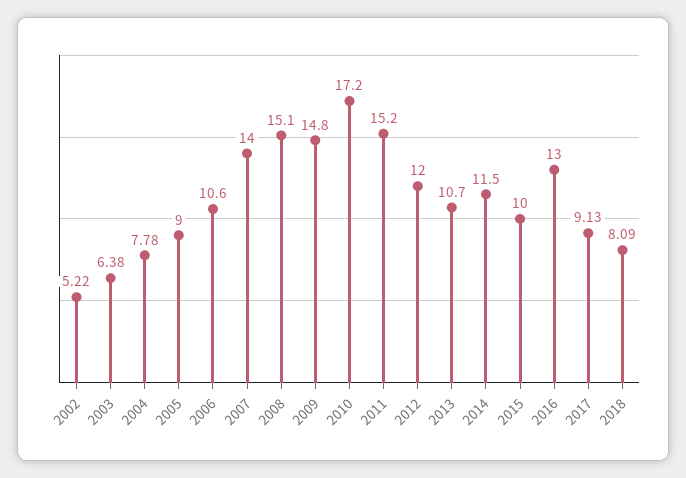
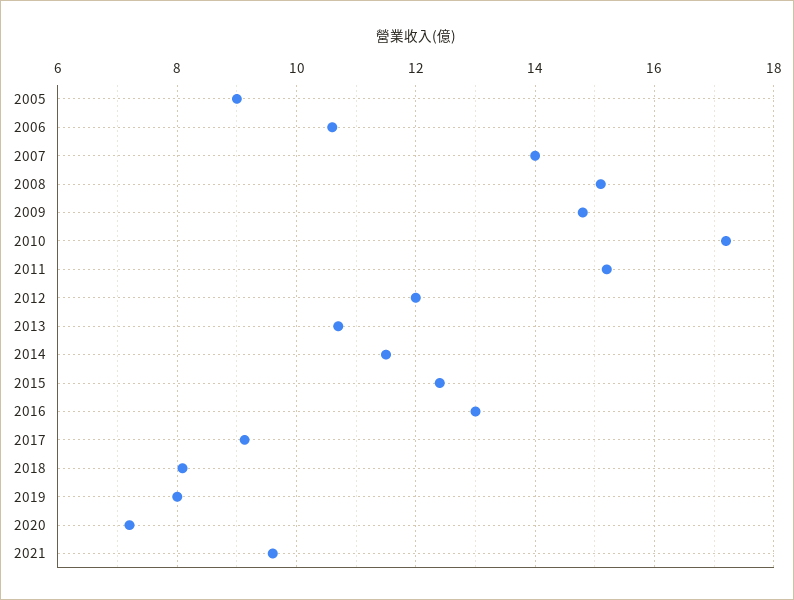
2002: 5.22 -> none
2003: 6.38 -> none
2004: 7.78 -> none
2015: 10 -> 12.4
2019: none -> 8
2020: none -> 7.2
2021: none -> 9.6

